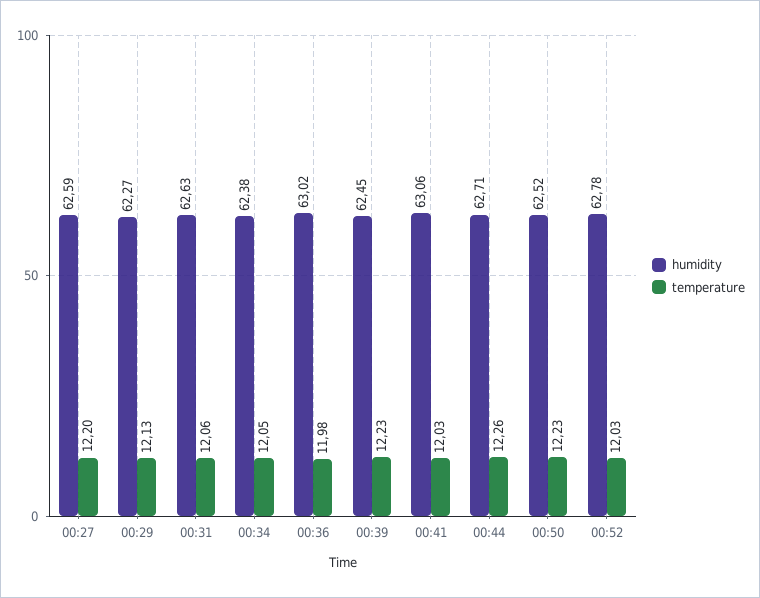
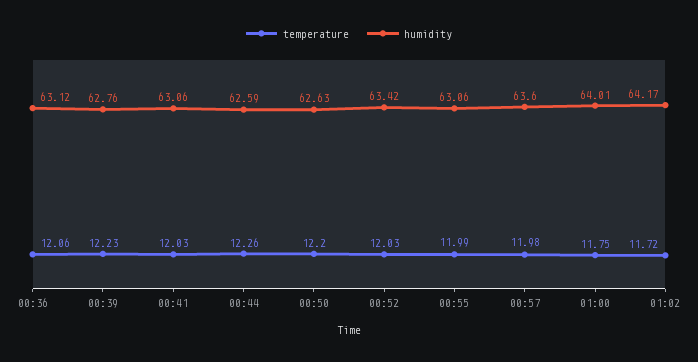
humidity, 00:27: 62.59 -> none
temperature, 00:27: 12.2 -> none
humidity, 00:29: 62.27 -> none
temperature, 00:29: 12.13 -> none
humidity, 00:31: 62.63 -> none
temperature, 00:31: 12.06 -> none
humidity, 00:34: 62.38 -> none
temperature, 00:34: 12.05 -> none
humidity, 00:36: 63.02 -> 63.12
temperature, 00:36: 11.98 -> 12.06
humidity, 00:39: 62.45 -> 62.76
humidity, 00:44: 62.71 -> 62.59
humidity, 00:50: 62.52 -> 62.63
temperature, 00:50: 12.23 -> 12.2
humidity, 00:52: 62.78 -> 63.42
temperature, 00:55: none -> 11.99
humidity, 00:55: none -> 63.06
temperature, 00:57: none -> 11.98
humidity, 00:57: none -> 63.6
temperature, 01:00: none -> 11.75
humidity, 01:00: none -> 64.01
temperature, 01:02: none -> 11.72
humidity, 01:02: none -> 64.17

